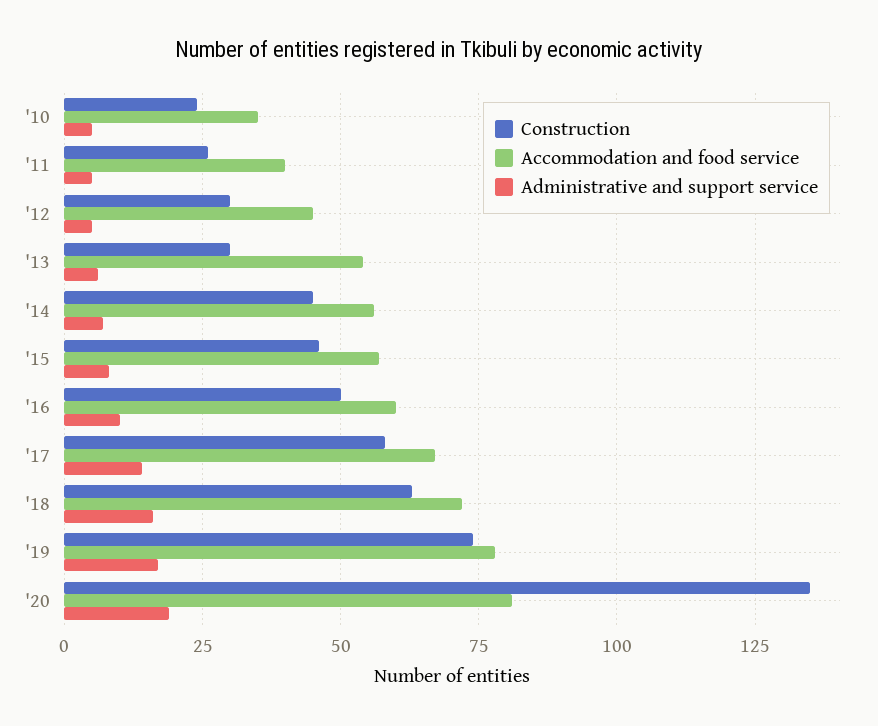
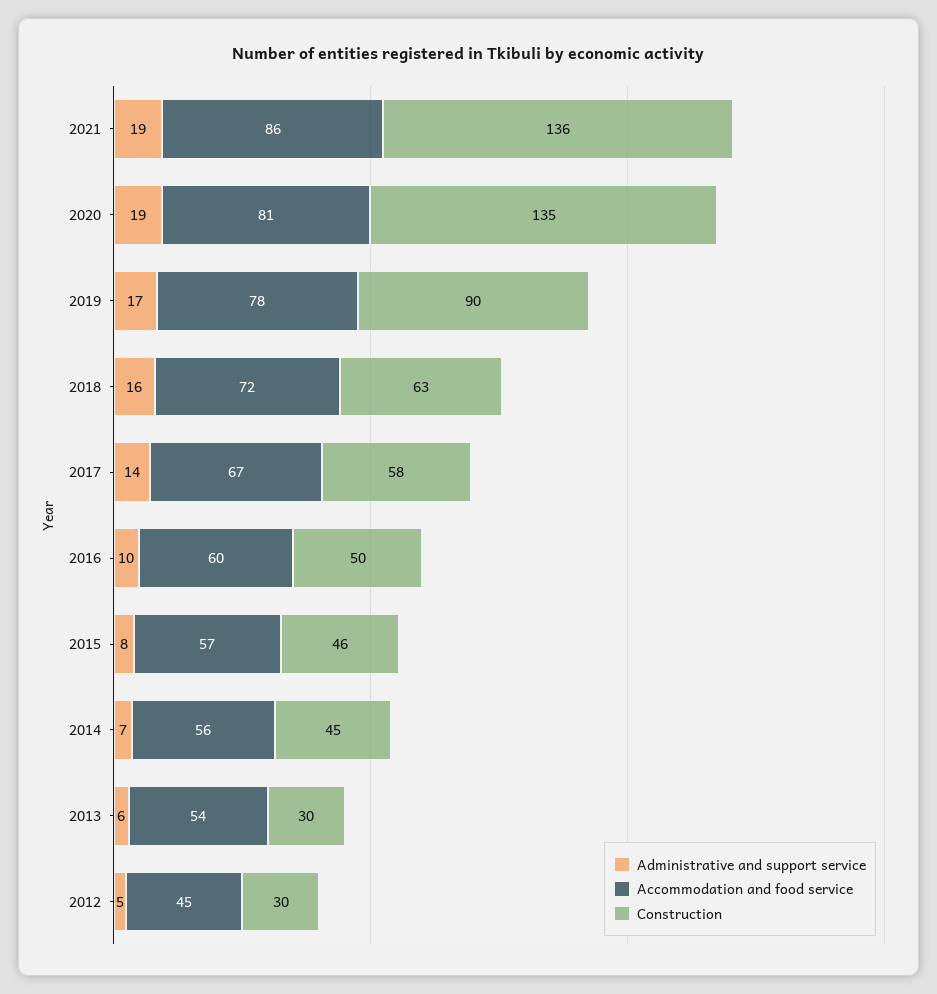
Construction, '10: 25 -> none
Accommodation and food service, '10: 35 -> none
Administrative and support service, '10: 5 -> none
Construction, '11: 25 -> none
Accommodation and food service, '11: 40 -> none
Administrative and support service, '11: 5 -> none
Construction, '19: 75 -> 90
Administrative and support service, 2021: none -> 19
Accommodation and food service, 2021: none -> 86
Construction, 2021: none -> 136

